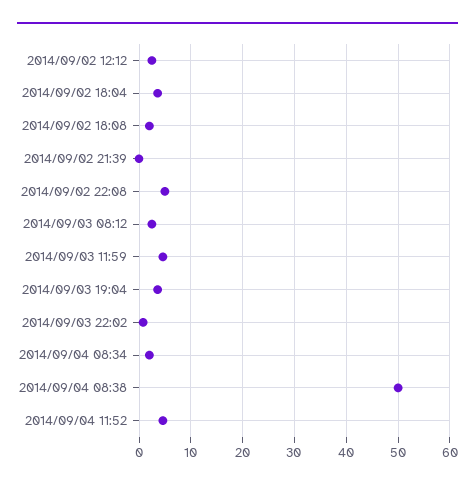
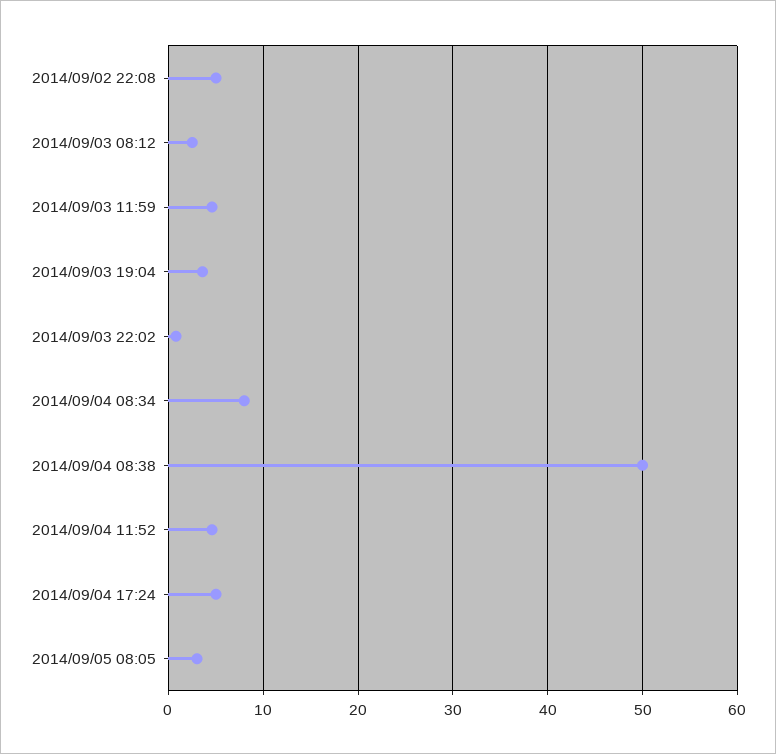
2014/09/02 12:12: 2 -> none
2014/09/02 18:04: 4 -> none
2014/09/02 18:08: 2 -> none
2014/09/02 21:39: 0 -> none
2014/09/04 08:34: 2 -> 8
2014/09/04 17:24: none -> 5
2014/09/05 08:05: none -> 3

